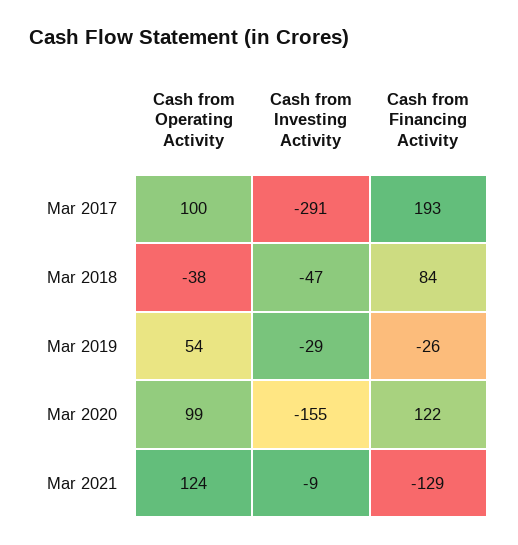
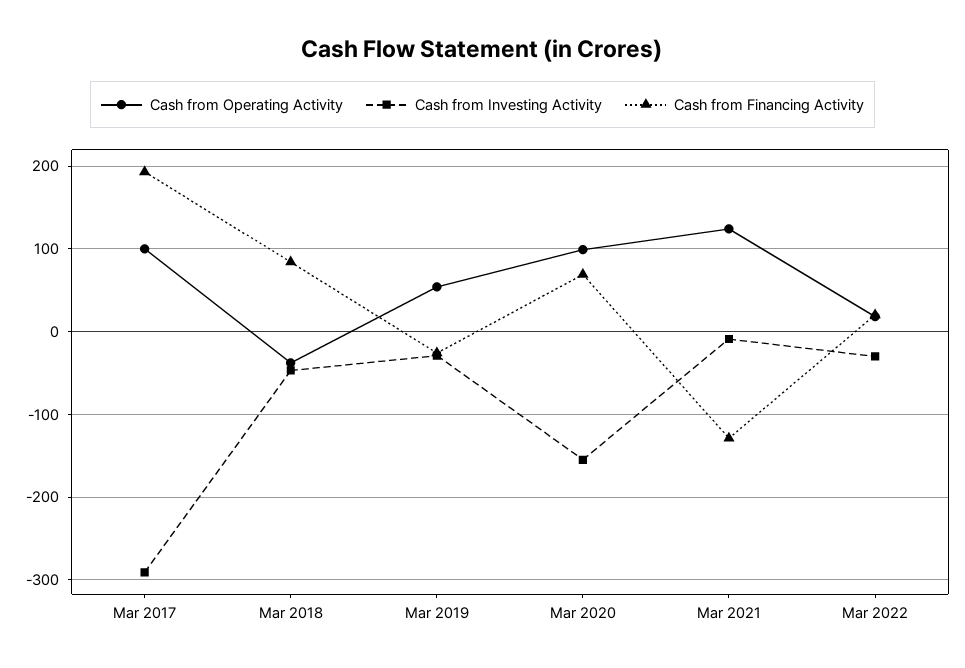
Cash from Financing Activity, Mar 2020: 122 -> 70
Cash from Operating Activity, Mar 2022: none -> 20
Cash from Investing Activity, Mar 2022: none -> -30
Cash from Financing Activity, Mar 2022: none -> 20

